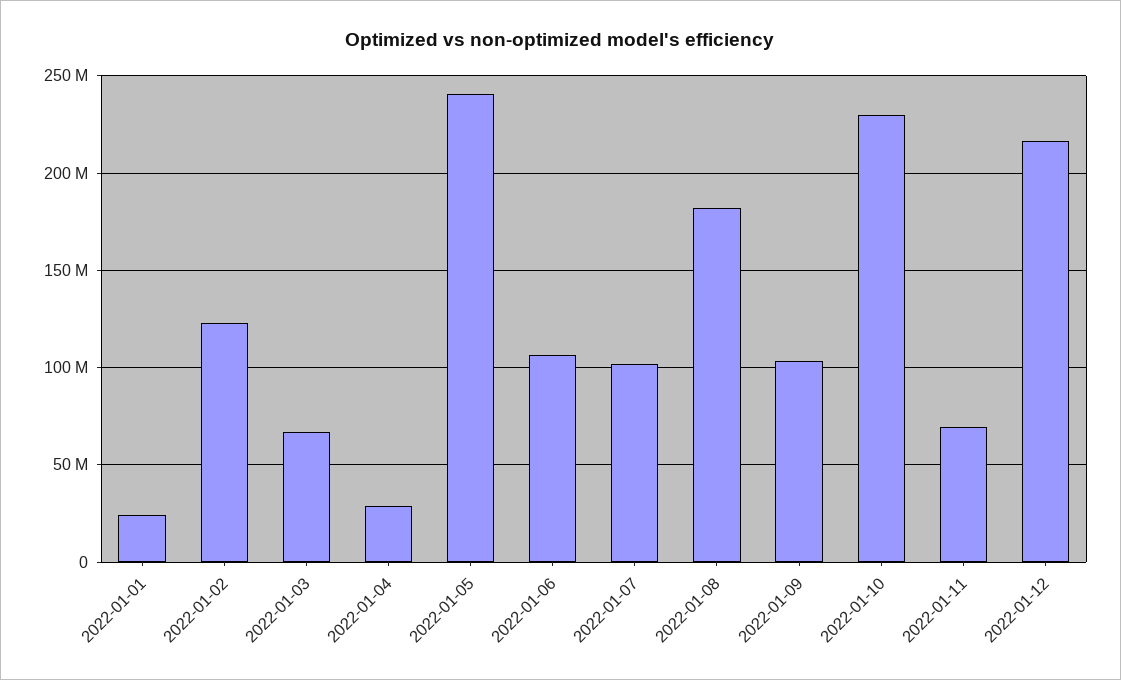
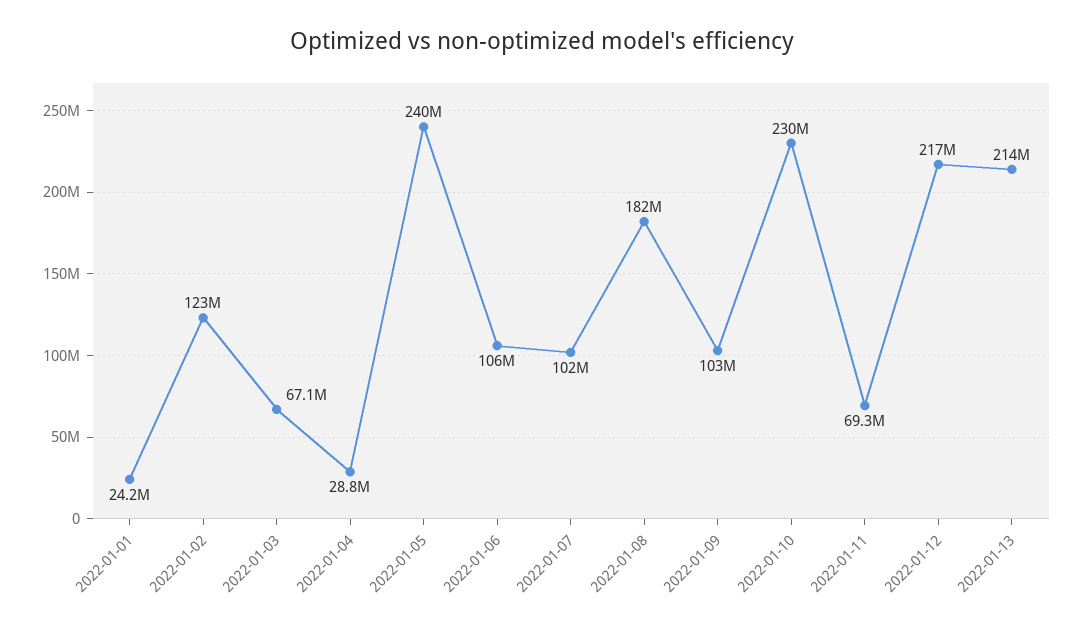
2022-01-13: none -> 214000000

